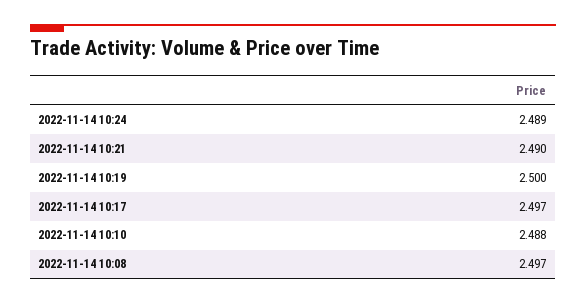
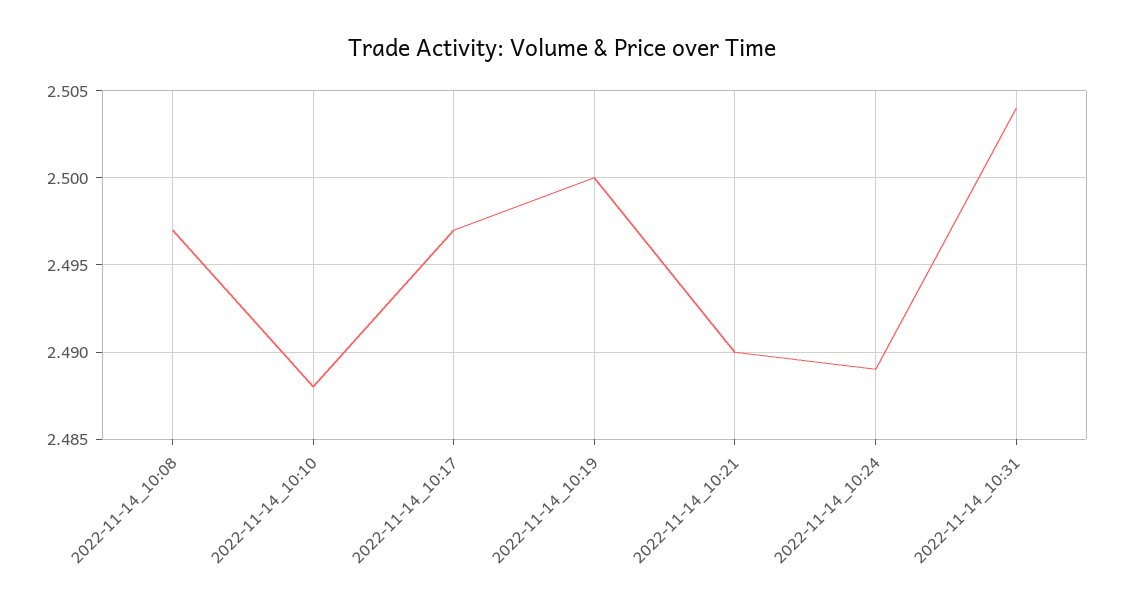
2022-11-14_10:31: none -> 2.504

